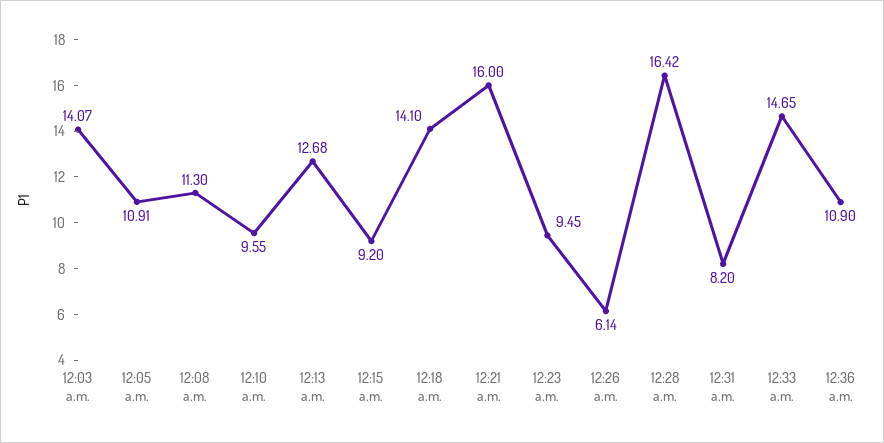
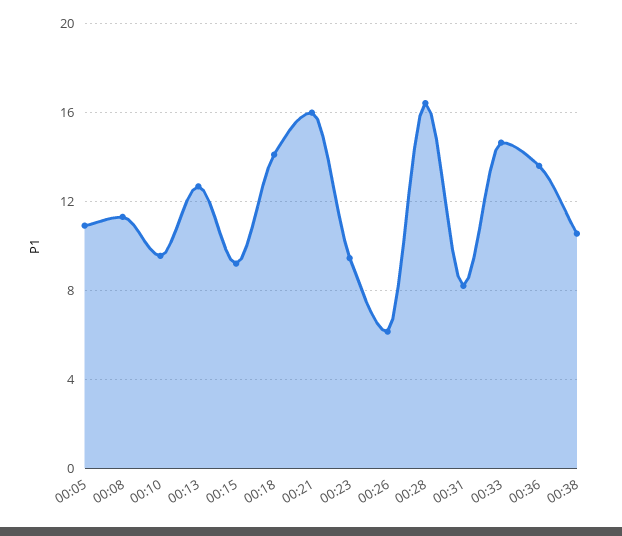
12:03 a.m.: 14.07 -> none
12:36 a.m.: 10.9 -> 13.5
00:38: none -> 10.5

